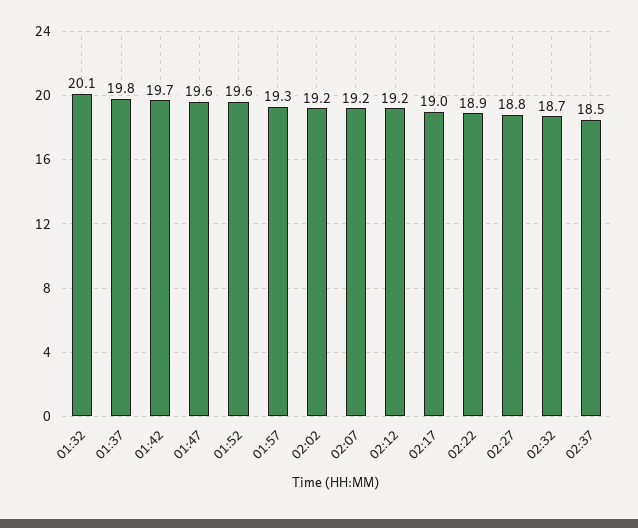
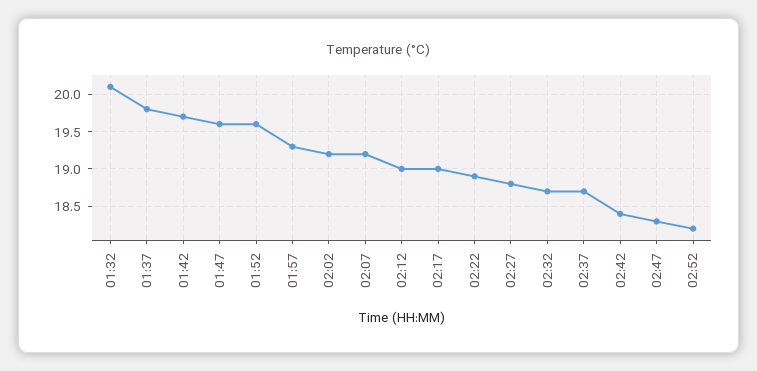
02:12: 19.2 -> 19
02:37: 18.5 -> 18.7
02:42: none -> 18.4
02:47: none -> 18.3
02:52: none -> 18.2

